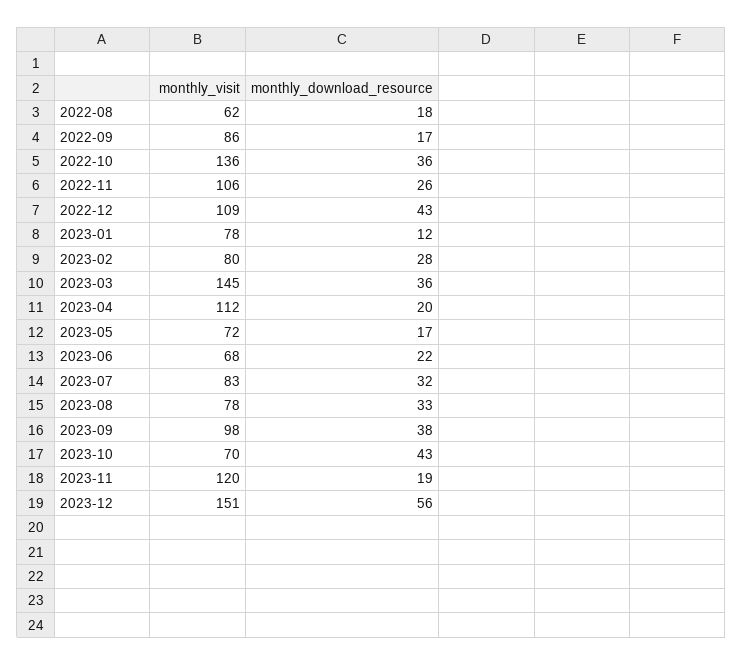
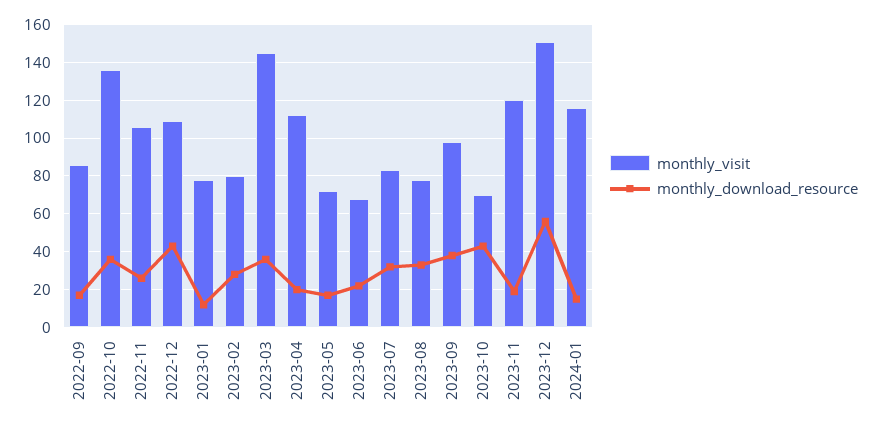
monthly_visit, 2022-08: 62 -> none
monthly_download_resource, 2022-08: 18 -> none
monthly_visit, 2024-01: none -> 115
monthly_download_resource, 2024-01: none -> 15

